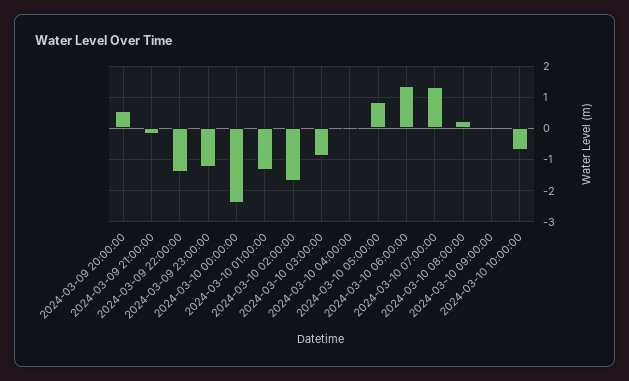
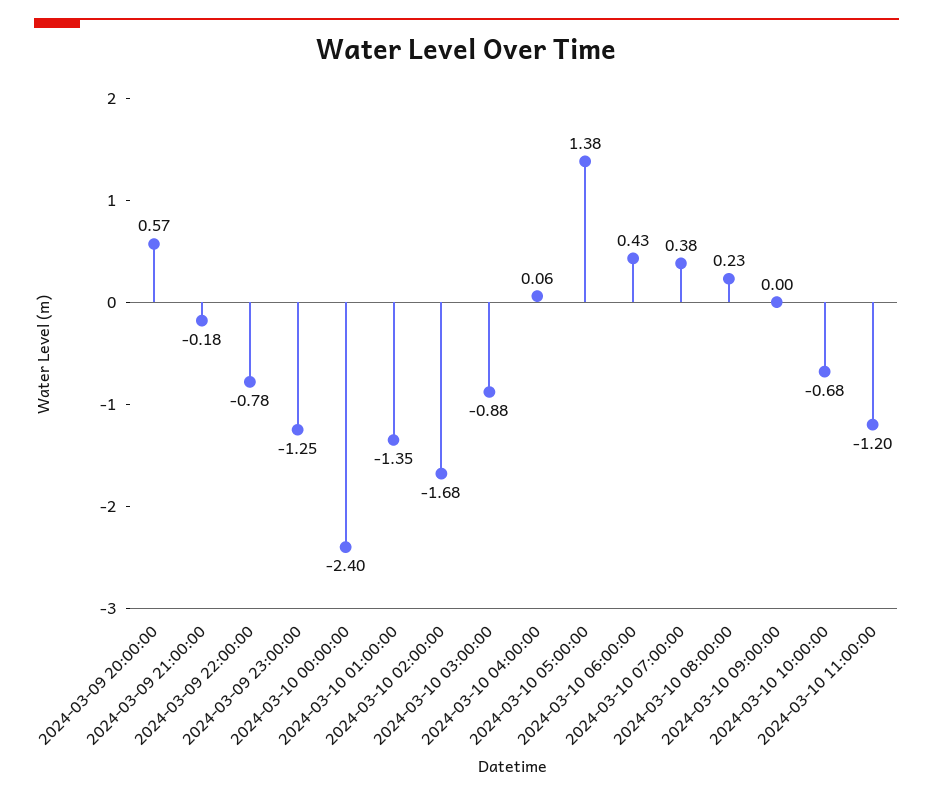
2024-03-09 22:00:00: -1.4 -> -0.78
2024-03-10 05:00:00: 0.8 -> 1.38
2024-03-10 06:00:00: 1.4 -> 0.43
2024-03-10 07:00:00: 1.4 -> 0.38
2024-03-10 11:00:00: none -> -1.2

